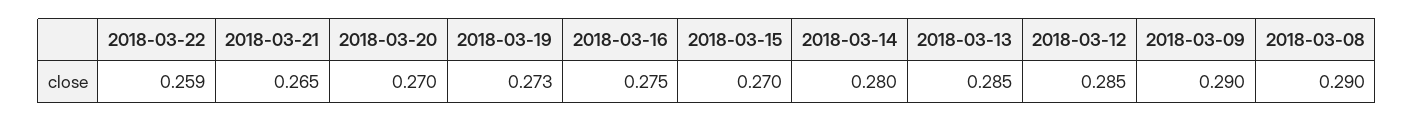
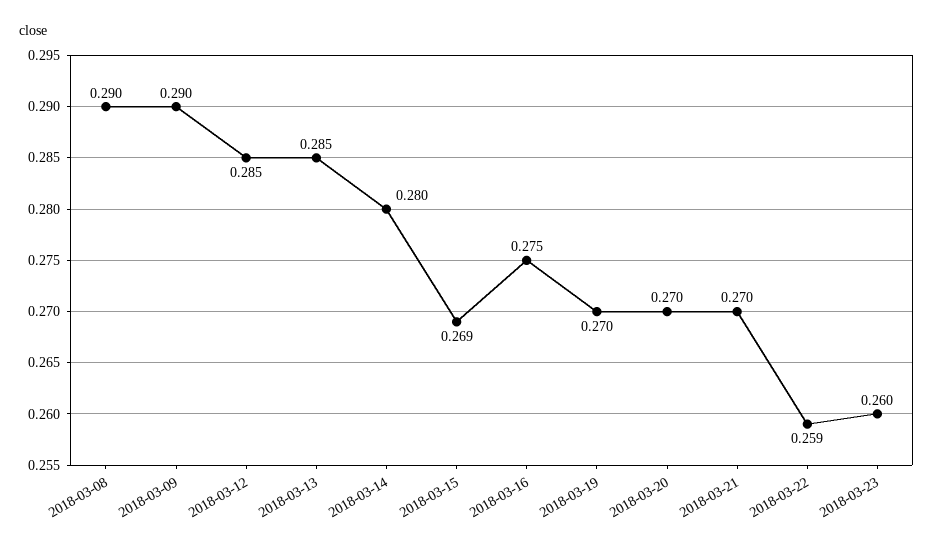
2018-03-21: 0.265 -> 0.27
2018-03-19: 0.273 -> 0.27
2018-03-15: 0.27 -> 0.269
2018-03-23: none -> 0.26

